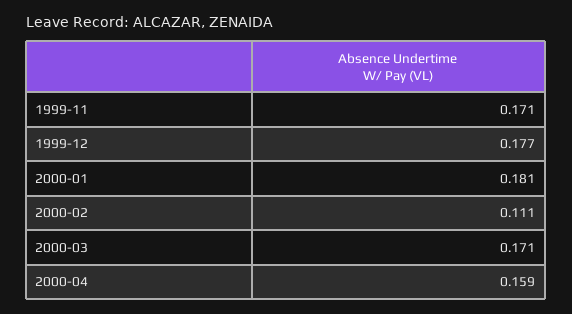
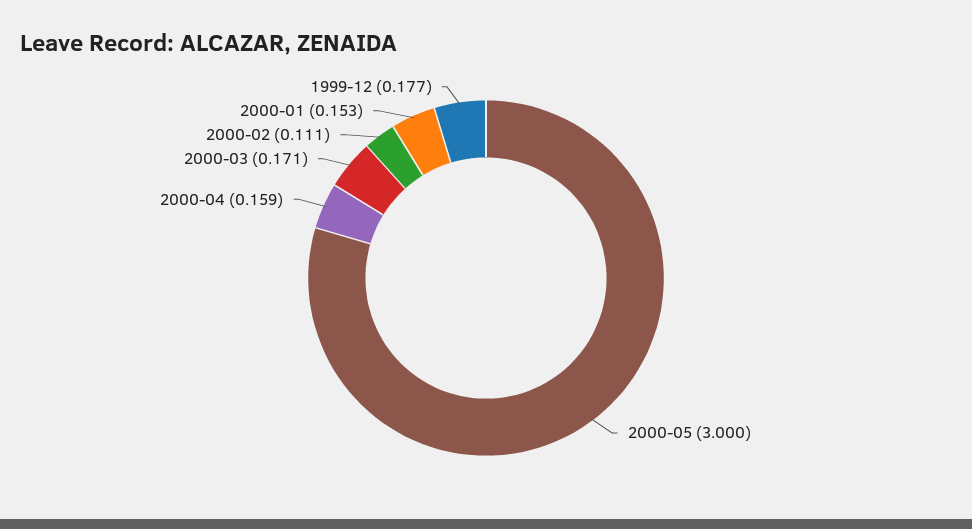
1999-11: 0.171 -> none
2000-01: 0.181 -> 0.153
2000-05: none -> 3

